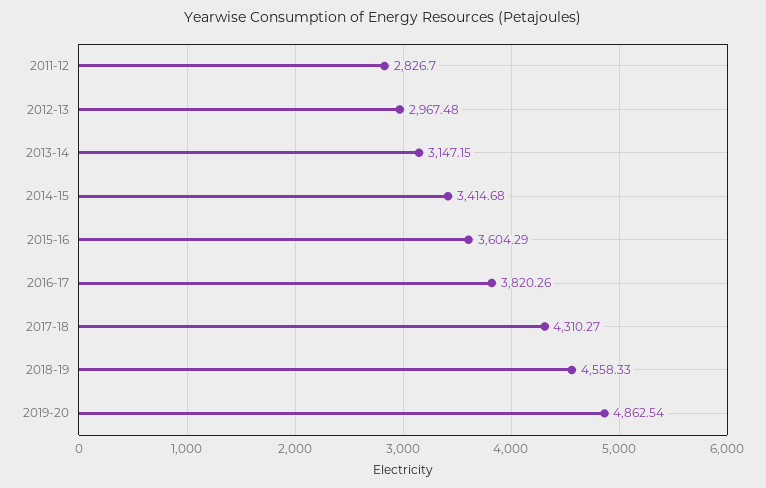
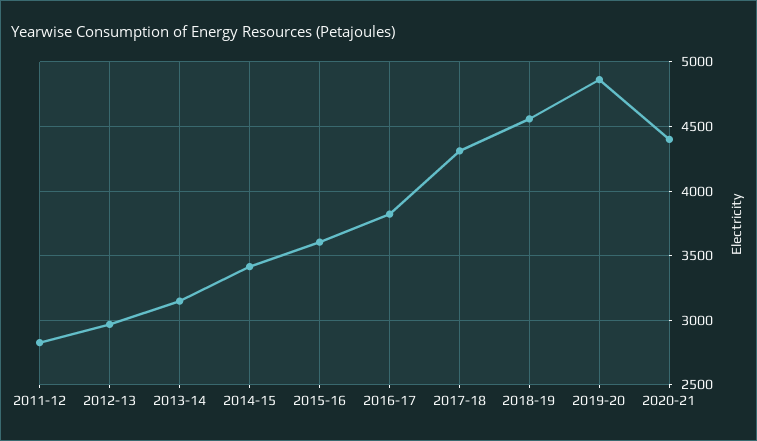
2020-21: none -> 4400

